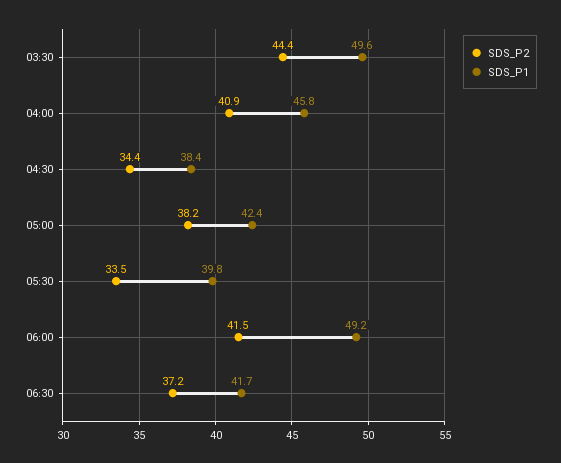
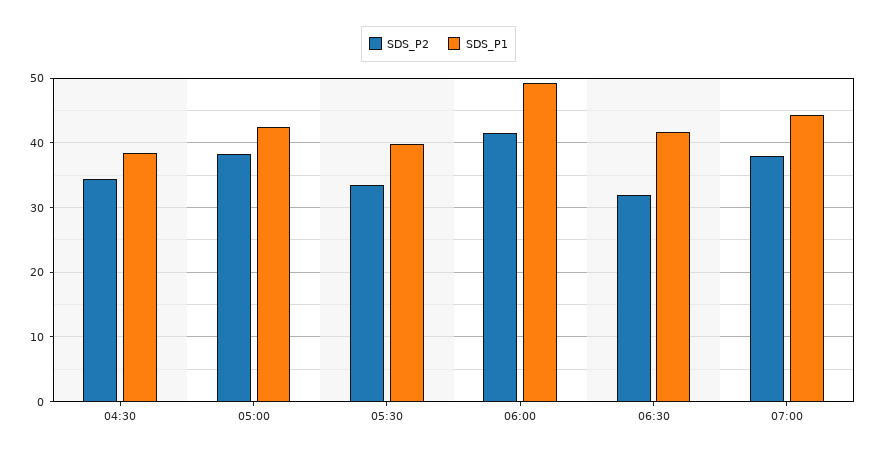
SDS_P2, 03:30: 44.4 -> none
SDS_P1, 03:30: 49.6 -> none
SDS_P2, 04:00: 40.9 -> none
SDS_P1, 04:00: 45.8 -> none
SDS_P2, 06:30: 37.2 -> 32
SDS_P2, 07:00: none -> 38
SDS_P1, 07:00: none -> 44

